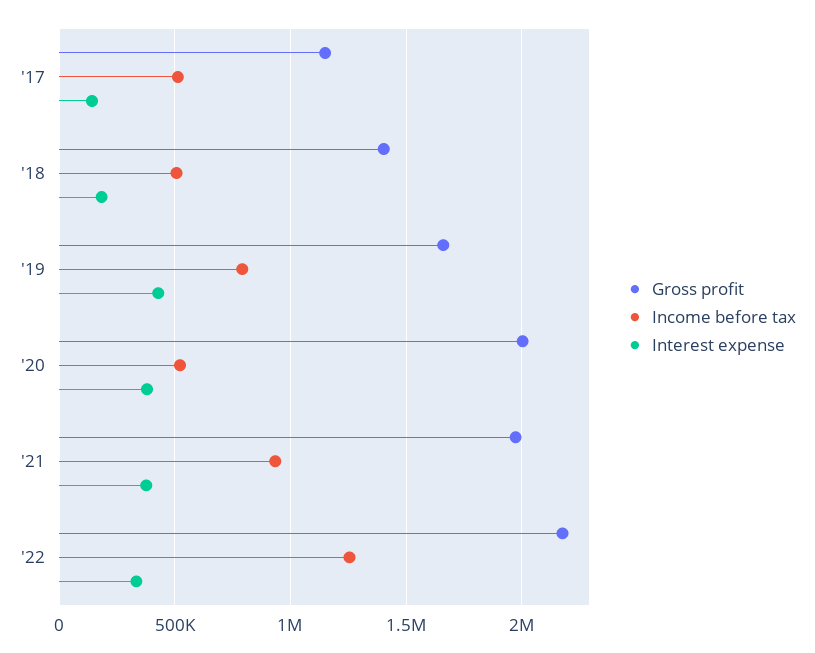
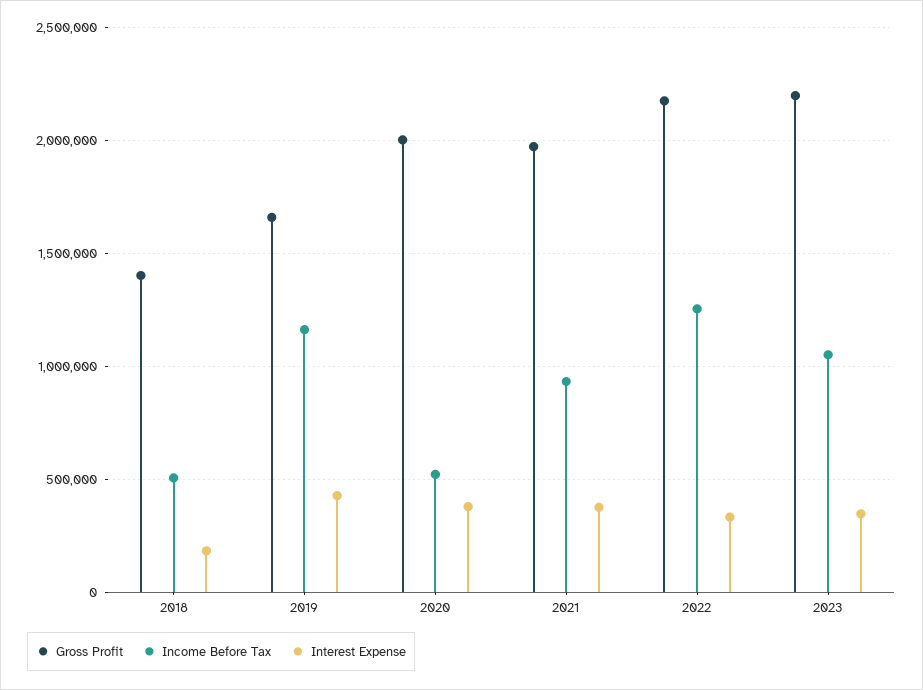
Gross profit, '17: 1150000 -> none
Income before tax, '17: 500000 -> none
Interest expense, '17: 150000 -> none
Income before tax, '19: 800000 -> 1150000
Gross profit, 2023: none -> 2200000
Income before tax, 2023: none -> 1050000
Interest expense, 2023: none -> 350000

